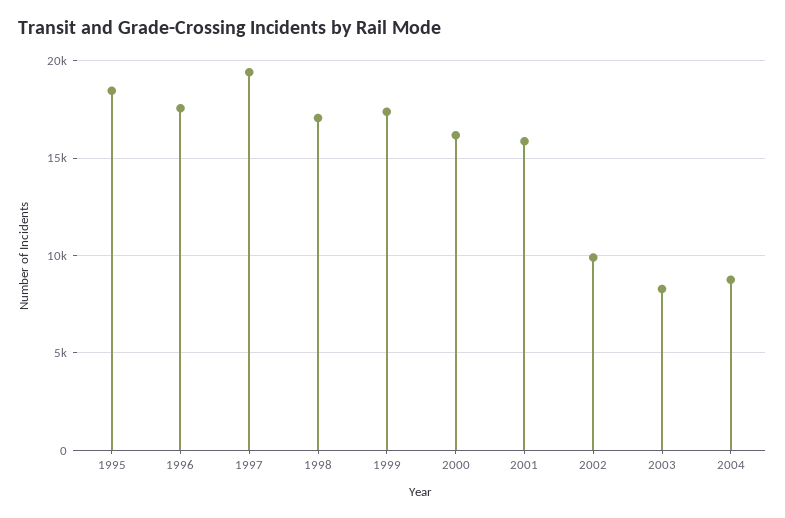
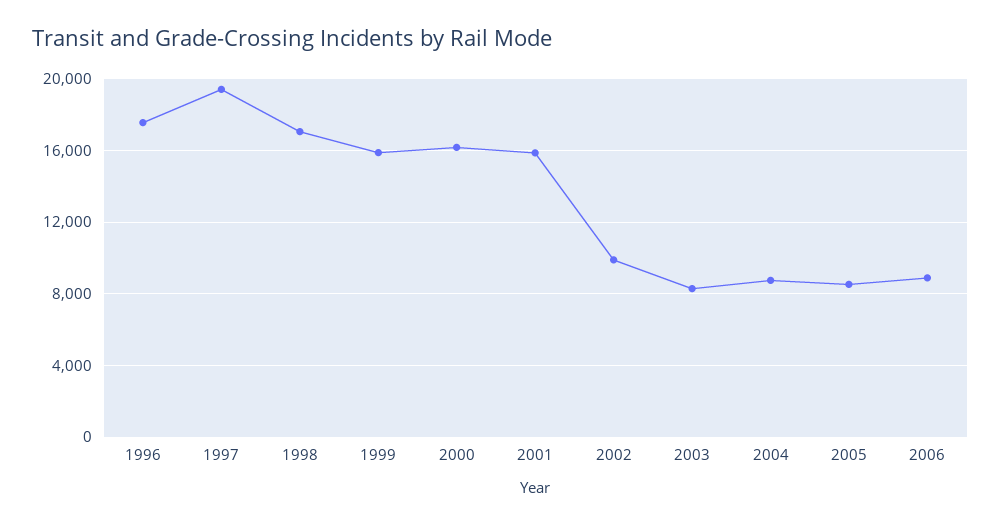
1995: 18500 -> none
1999: 17500 -> 16000
2005: none -> 8500
2006: none -> 9000

